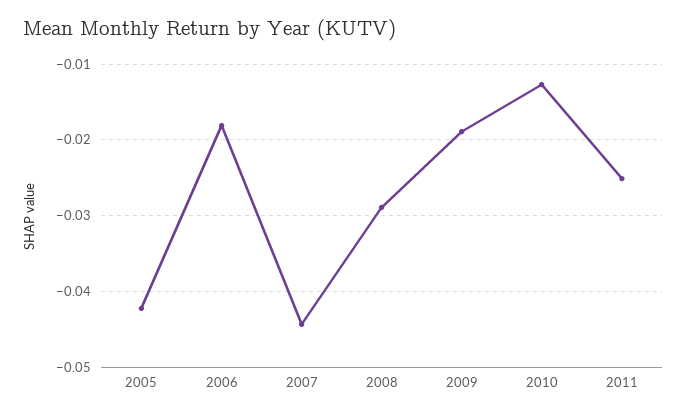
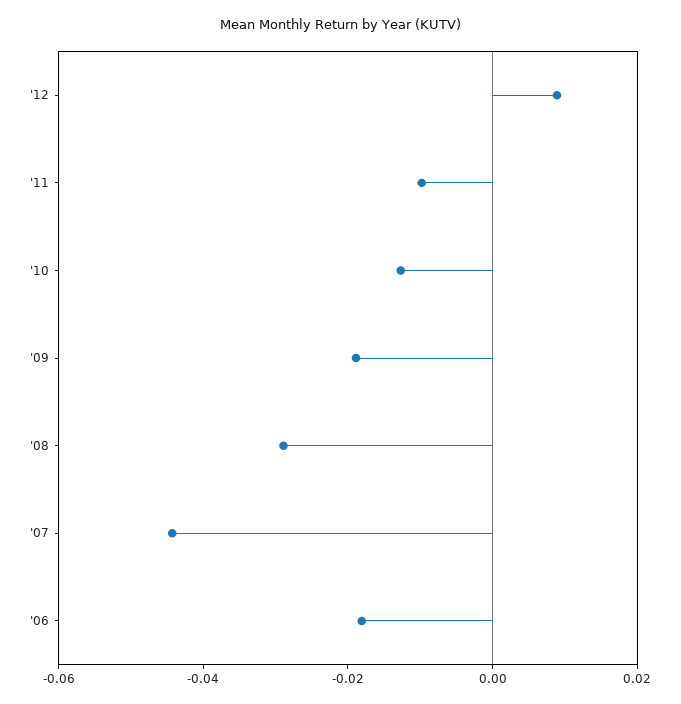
2005: -0.042 -> none
2011: -0.025 -> -0.01
'12: none -> 0.01

